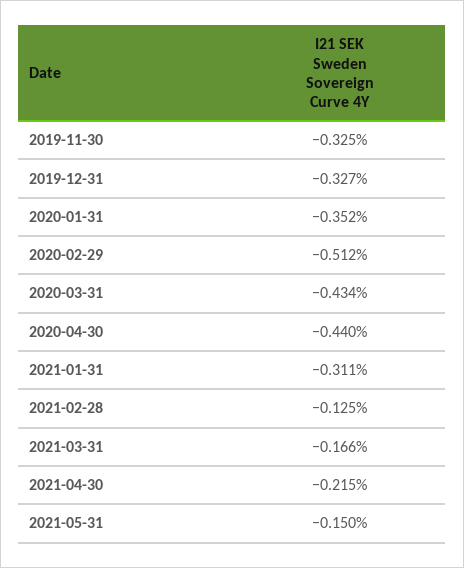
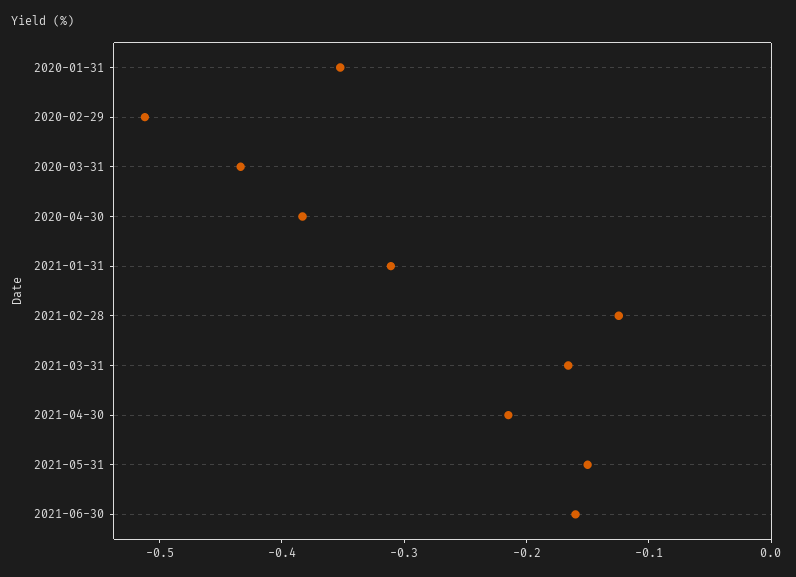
2019-11-30: -0.325 -> none
2019-12-31: -0.327 -> none
2020-04-30: -0.44 -> -0.38
2021-06-30: none -> -0.16

